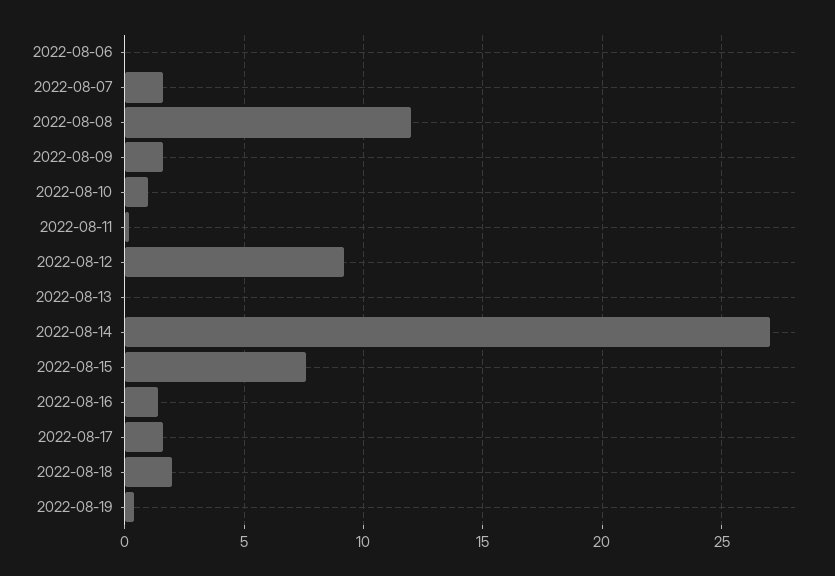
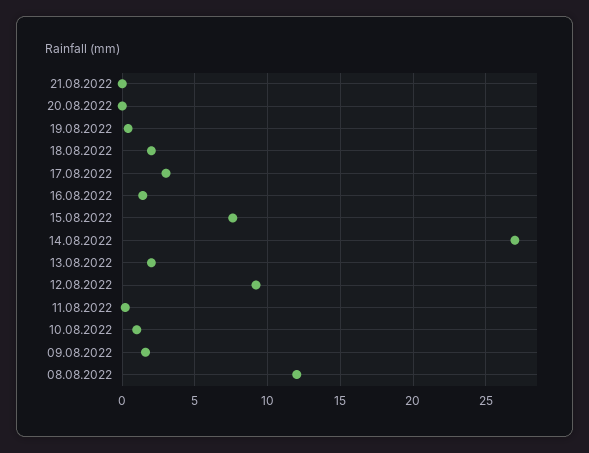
2022-08-06: 0 -> none
2022-08-07: 1.5 -> none
2022-08-13: 0 -> 2
2022-08-17: 1.5 -> 3
21.08.2022: none -> 0
20.08.2022: none -> 0

